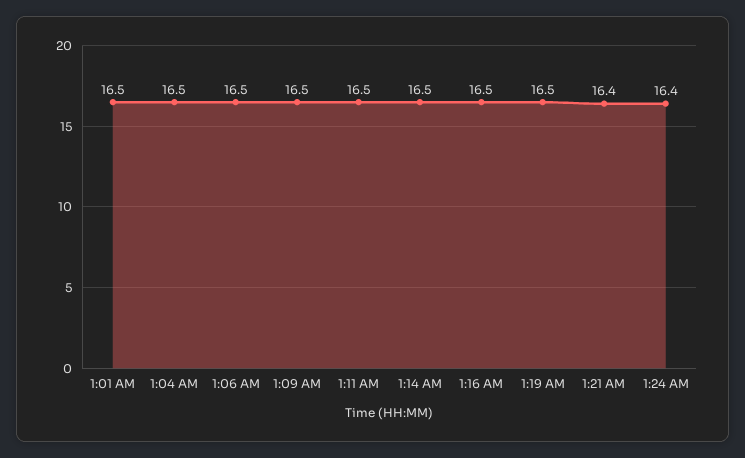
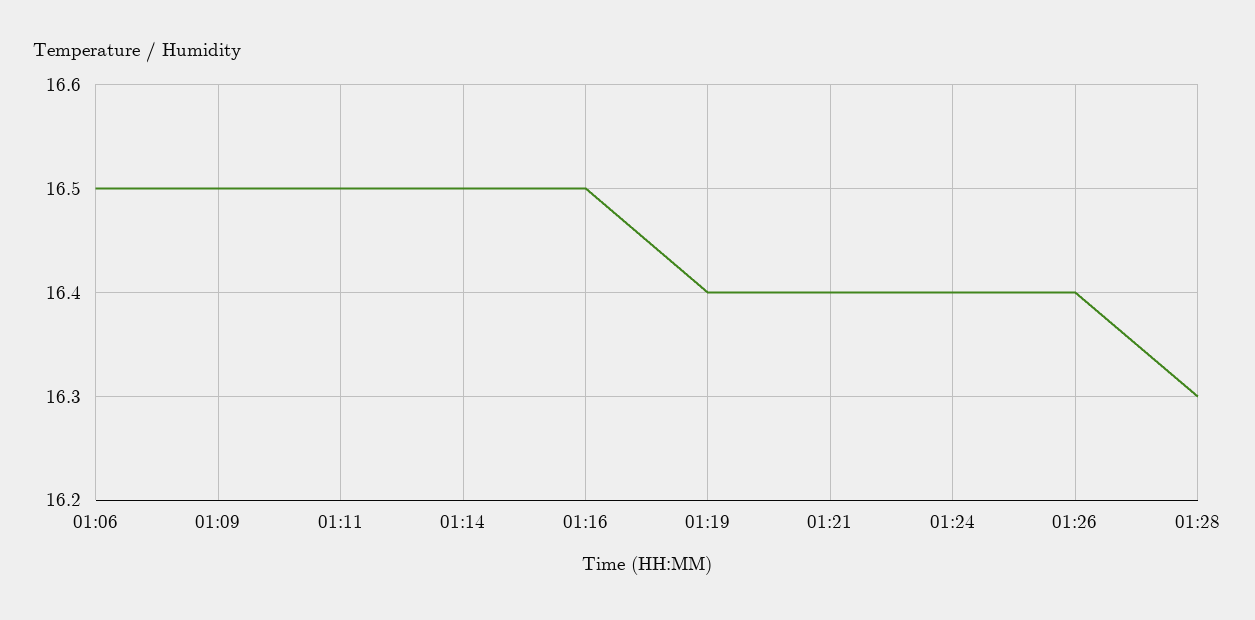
1:01 AM: 16.5 -> none
1:04 AM: 16.5 -> none
1:19 AM: 16.5 -> 16.4
01:26: none -> 16.4
01:28: none -> 16.3

